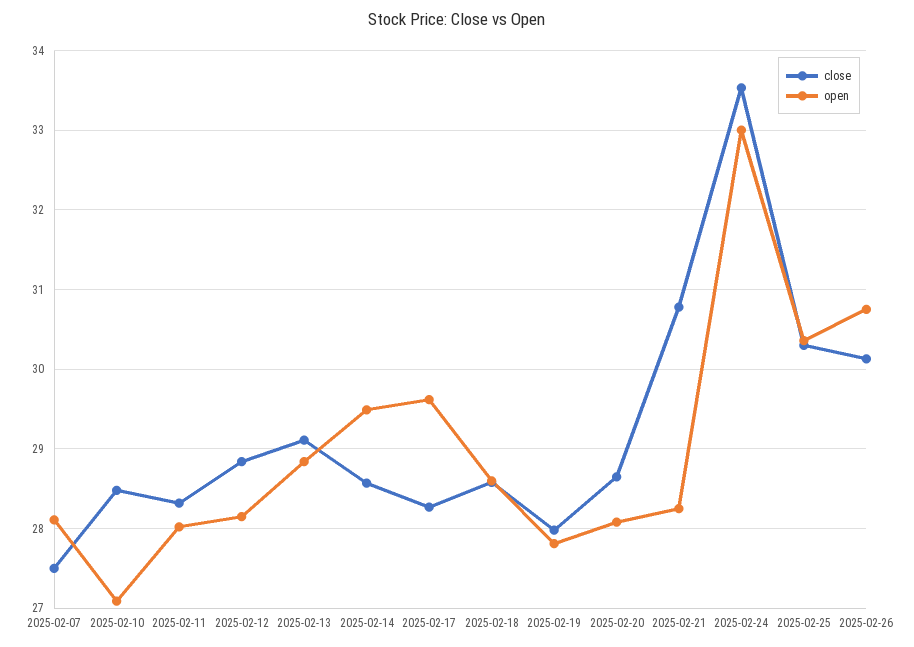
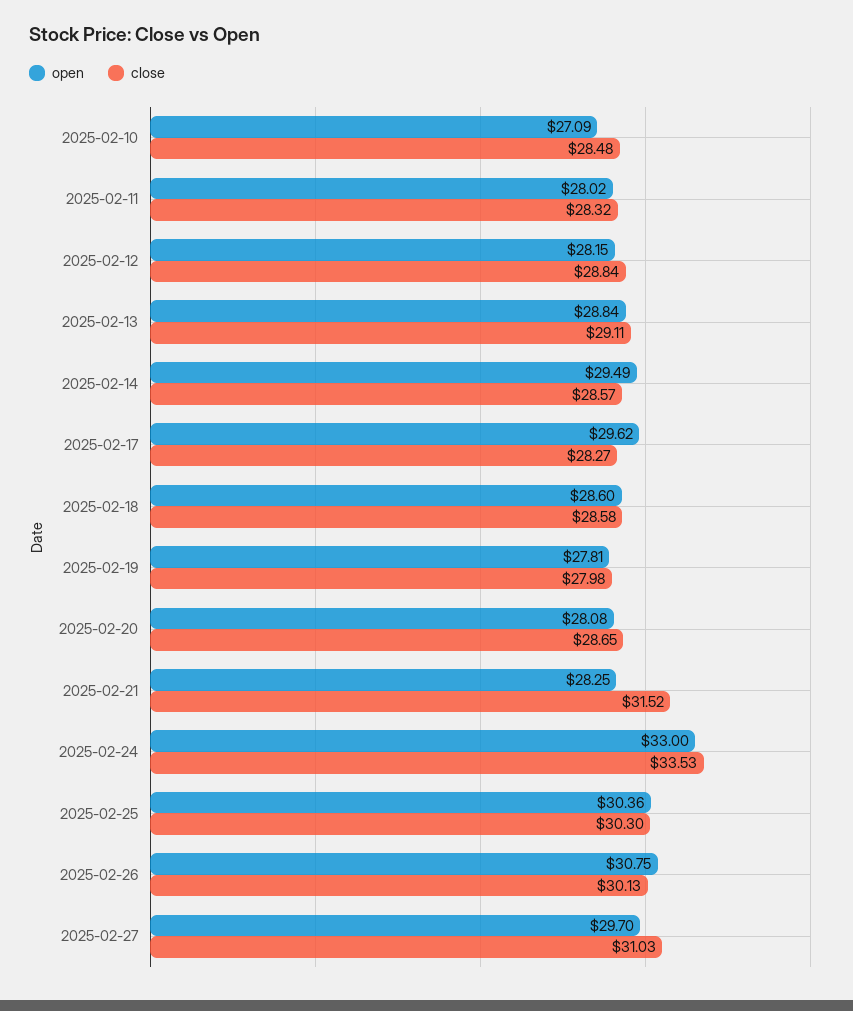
close, 2025-02-07: 27.5 -> none
open, 2025-02-07: 28.1 -> none
close, 2025-02-21: 30.8 -> 31.52
open, 2025-02-27: none -> 29.7
close, 2025-02-27: none -> 31.03

